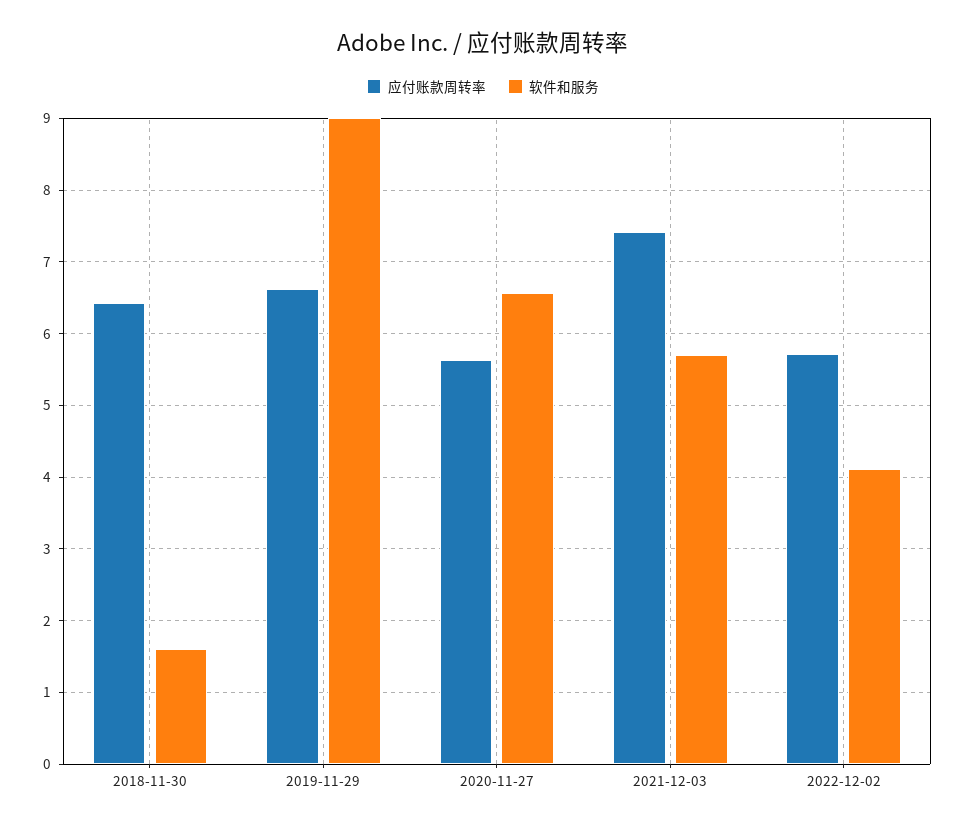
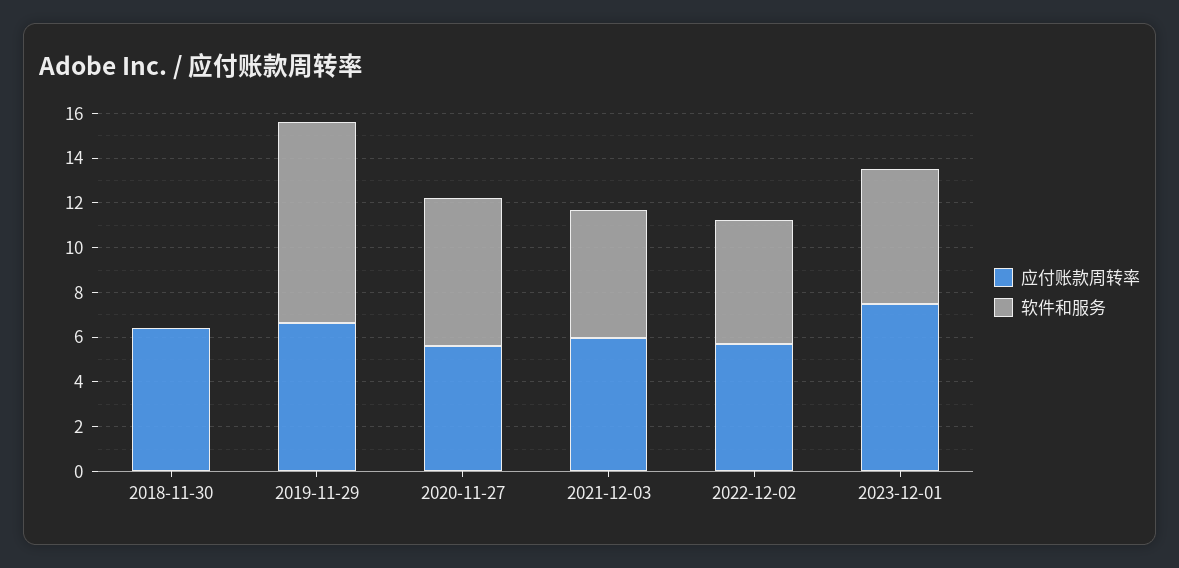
软件和服务, 2018-11-30: 1.6 -> 0
应付账款周转率, 2021-12-03: 7.4 -> 6
软件和服务, 2022-12-02: 4.1 -> 5.5
应付账款周转率, 2023-12-01: none -> 7.5
软件和服务, 2023-12-01: none -> 6

